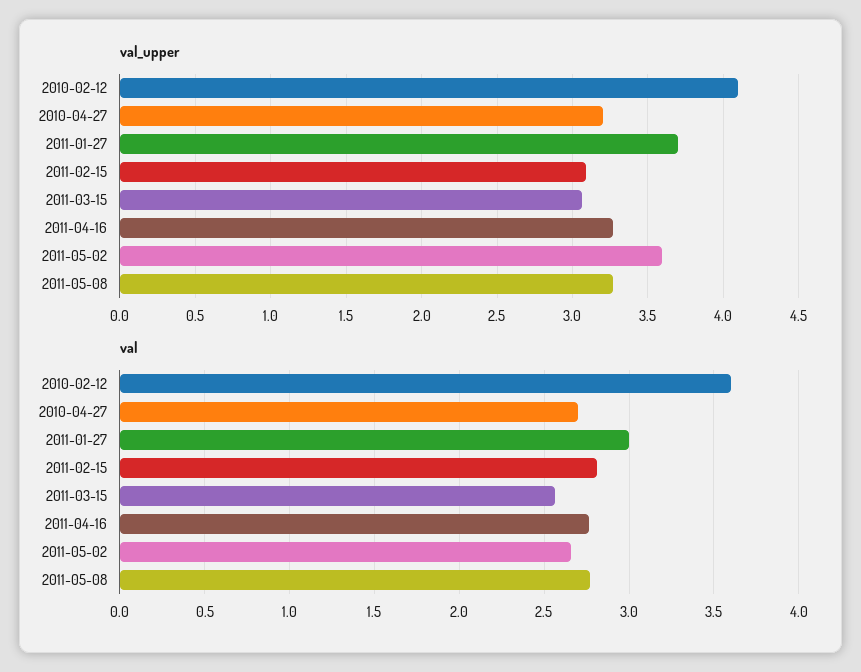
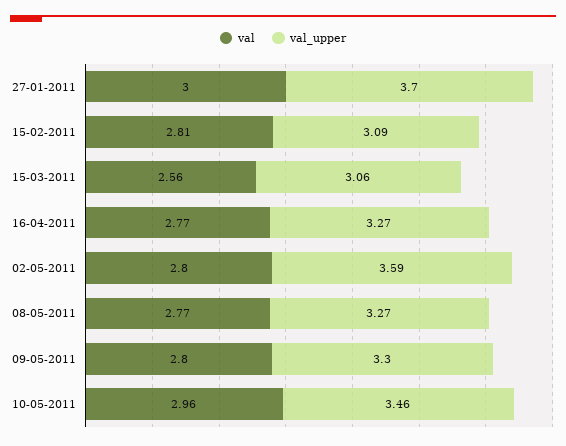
val_upper, 2010-02-12: 4.1 -> none
val_upper, 2010-04-27: 3.2 -> none
val, 2010-02-12: 3.6 -> none
val, 2010-04-27: 2.7 -> none
val, 2011-05-02: 2.65 -> 2.8
val, 09-05-2011: none -> 2.8
val_upper, 09-05-2011: none -> 3.3
val, 10-05-2011: none -> 2.96
val_upper, 10-05-2011: none -> 3.46

